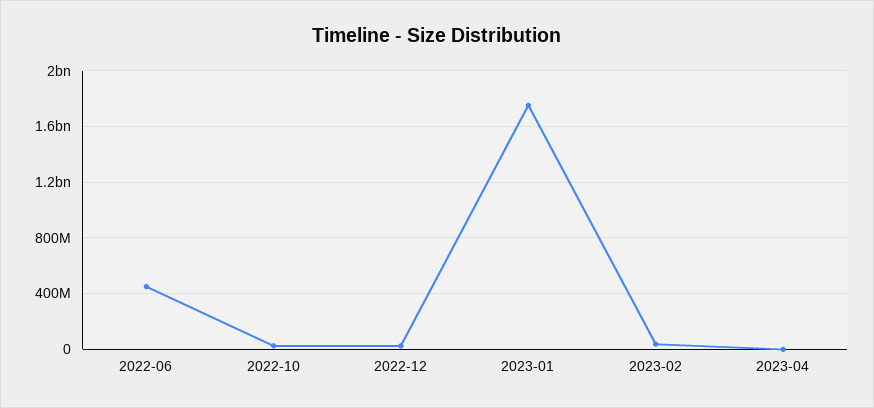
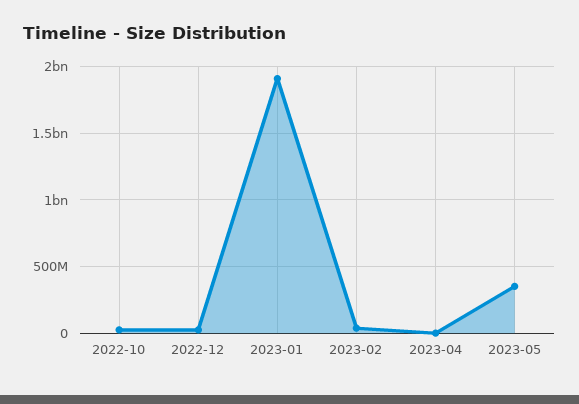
2022-06: 450000000 -> none
2023-01: 1750000000 -> 1900000000
2023-05: none -> 350000000

